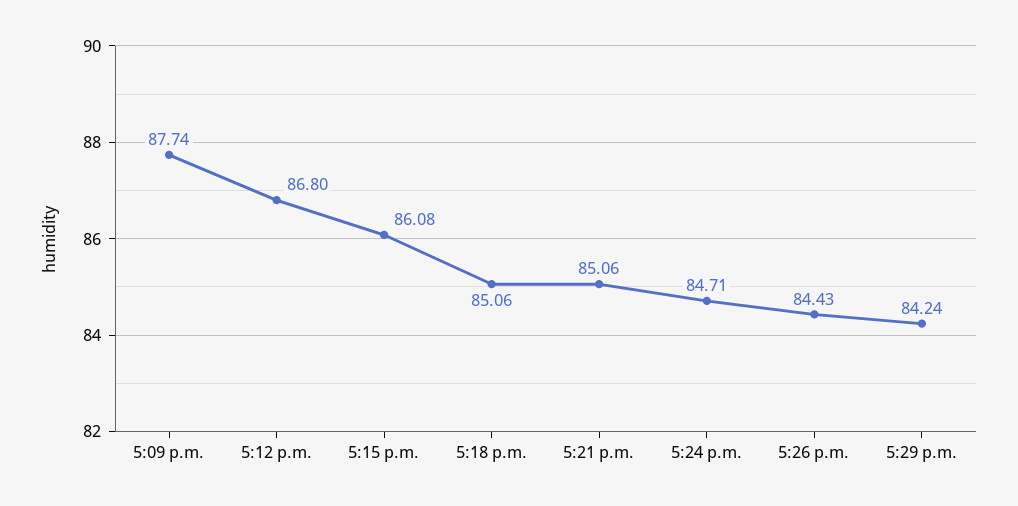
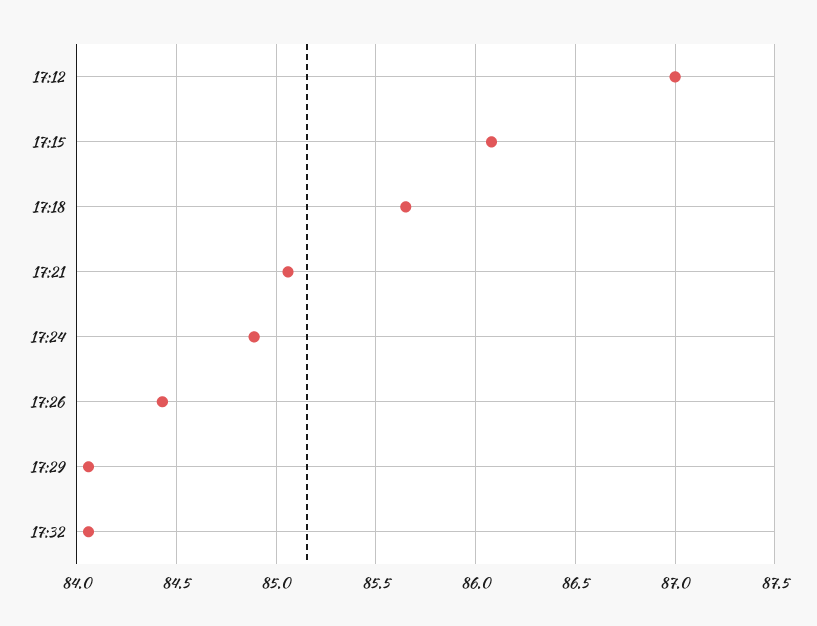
5:09 p.m.: 87.74 -> none
5:12 p.m.: 86.8 -> 87
5:18 p.m.: 85.06 -> 85.65
5:24 p.m.: 84.71 -> 84.9
5:29 p.m.: 84.24 -> 84.05
17:32: none -> 84.05

